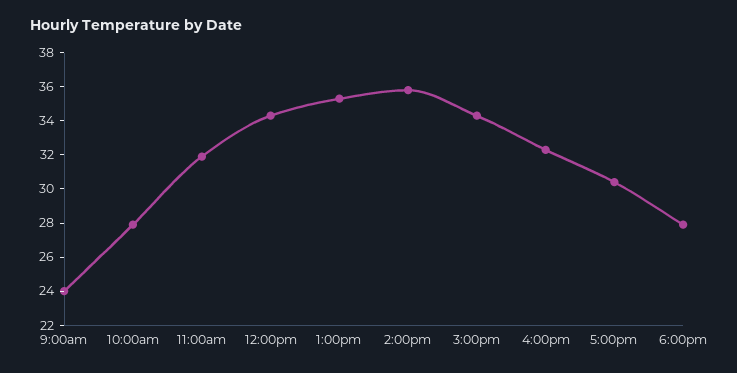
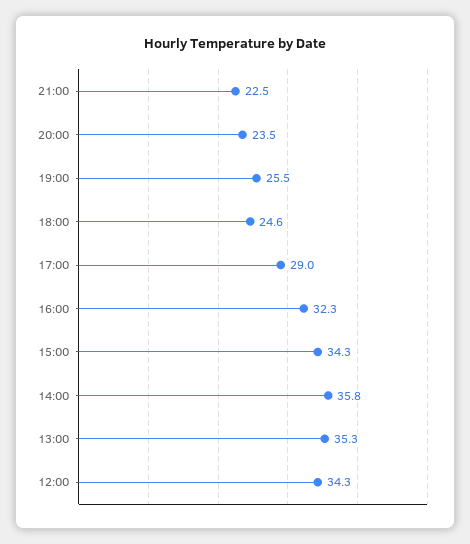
9:00am: 24 -> none
10:00am: 28 -> none
11:00am: 32 -> none
5:00pm: 30.5 -> 29
6:00pm: 28 -> 24.6
21:00: none -> 22.5
20:00: none -> 23.5
19:00: none -> 25.5

